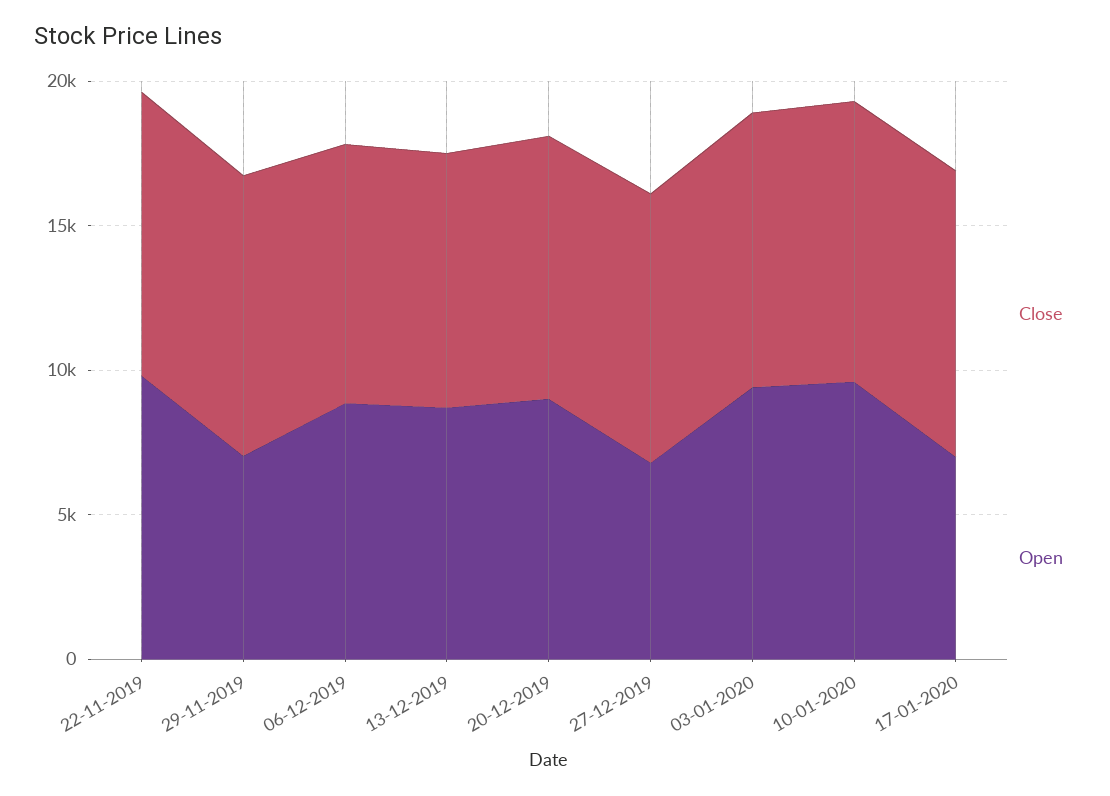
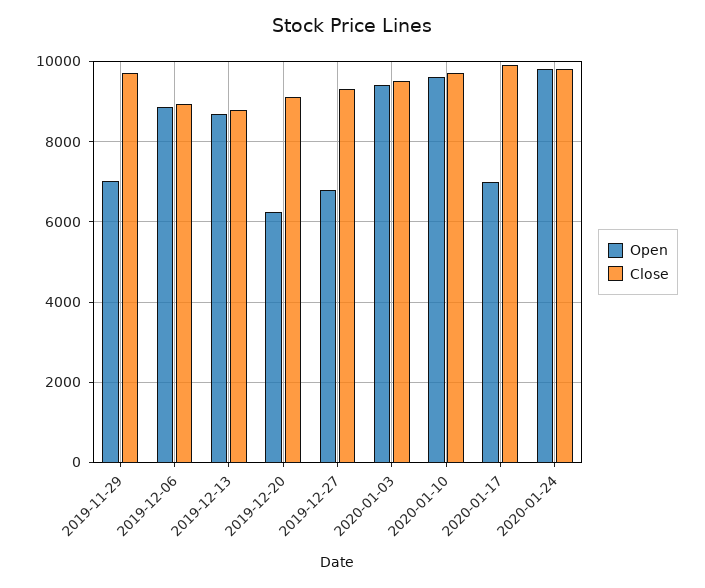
Close, 22-11-2019: 10000 -> none
Open, 22-11-2019: 10000 -> none
Open, 20-12-2019: 9000 -> 6200
Open, 2020-01-24: none -> 9800
Close, 2020-01-24: none -> 9800

